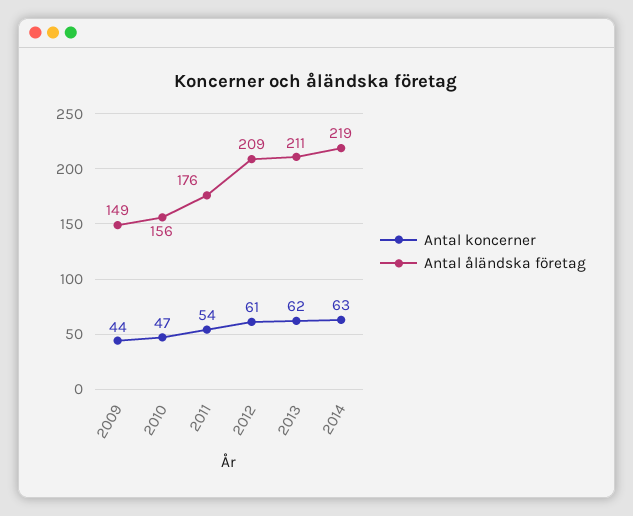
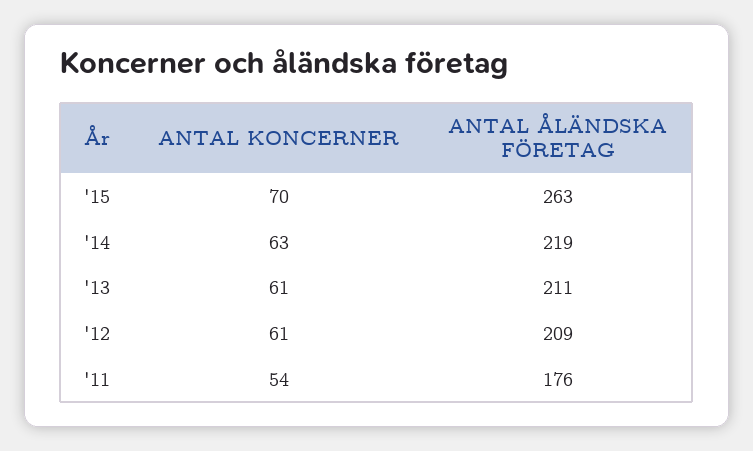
Antal koncerner, 2009: 44 -> none
Antal åländska företag, 2009: 149 -> none
Antal koncerner, 2010: 47 -> none
Antal åländska företag, 2010: 156 -> none
Antal koncerner, 2013: 62 -> 61
Antal koncerner, '15: none -> 70
Antal åländska företag, '15: none -> 263

